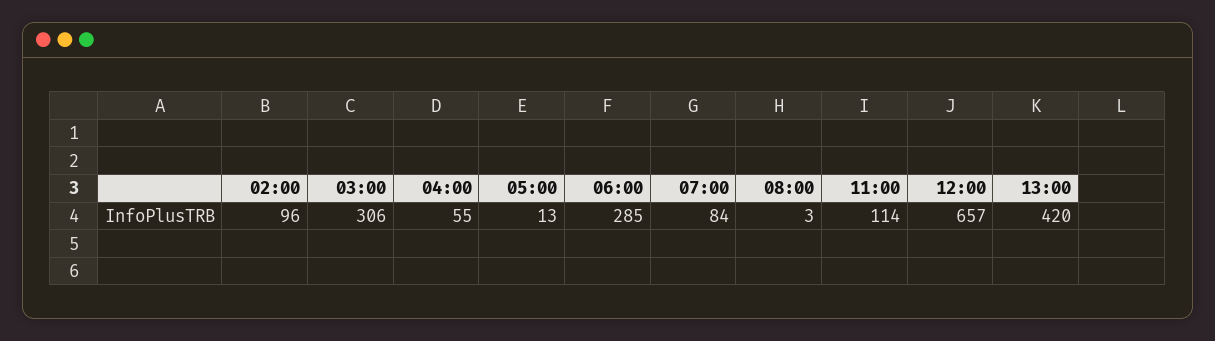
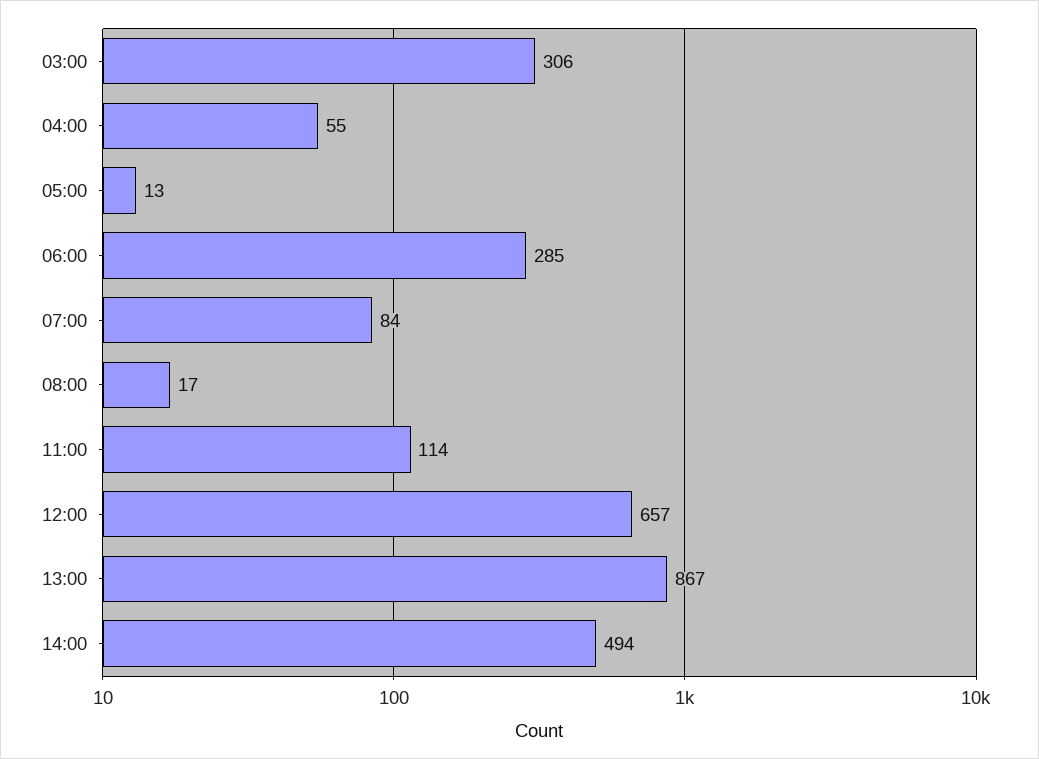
02:00: 96 -> none
08:00: 3 -> 17
13:00: 420 -> 867
14:00: none -> 494

